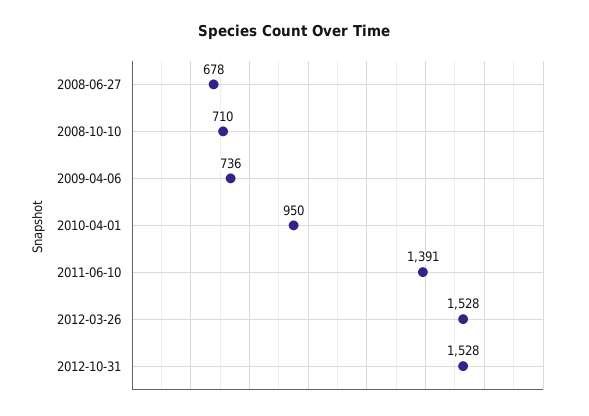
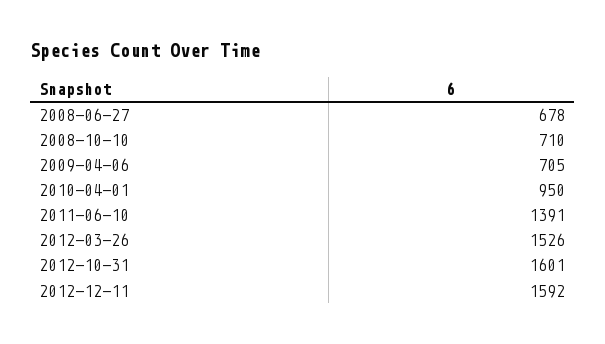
2009-04-06: 736 -> 705
2012-03-26: 1528 -> 1526
2012-10-31: 1528 -> 1601
2012-12-11: none -> 1592

